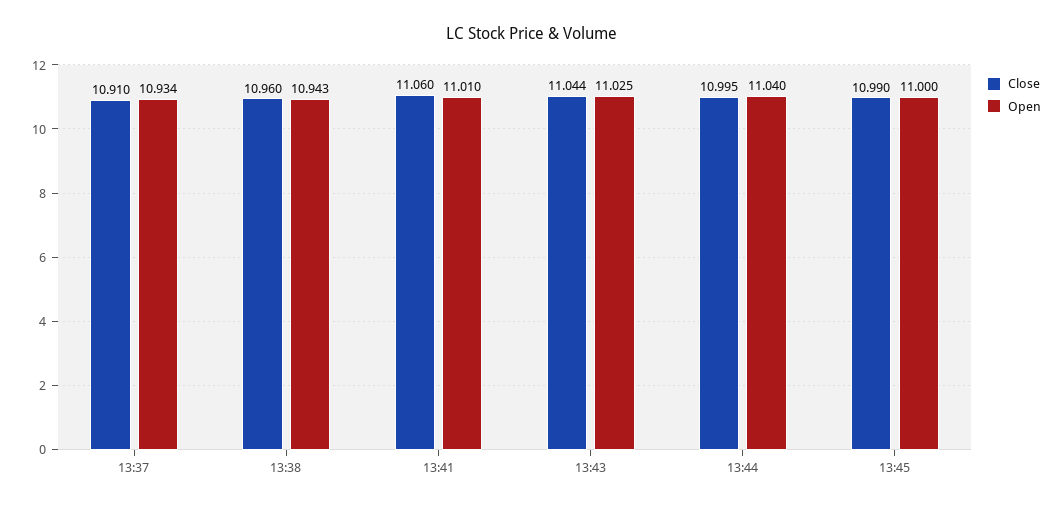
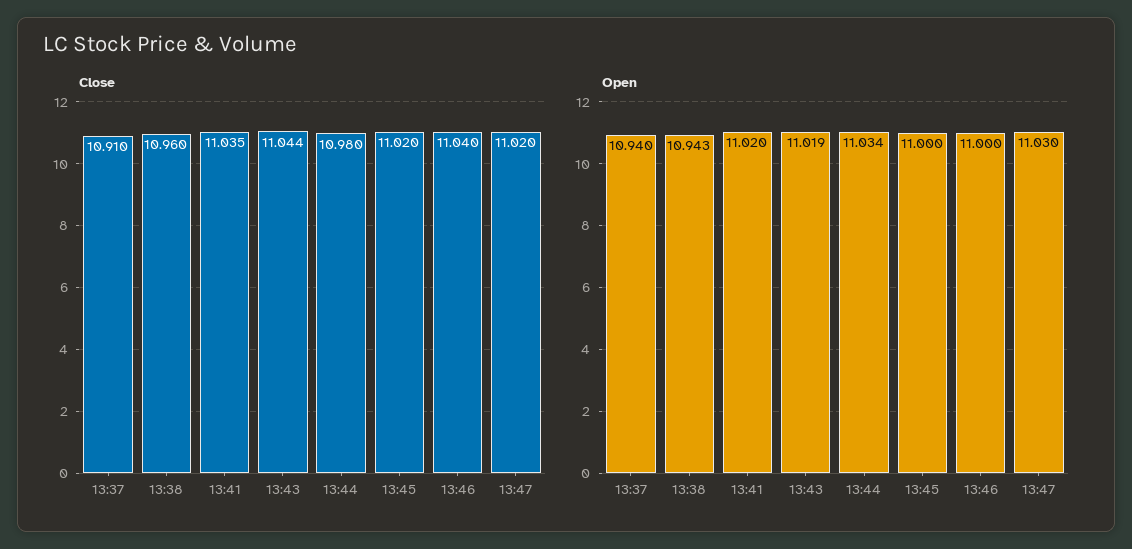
Open, 13:37: 10.934 -> 10.94
Close, 13:41: 11.06 -> 11.035
Open, 13:41: 11.01 -> 11.02
Open, 13:43: 11.025 -> 11.019
Close, 13:44: 10.995 -> 10.98
Open, 13:44: 11.04 -> 11.034
Close, 13:45: 10.99 -> 11.02
Close, 13:46: none -> 11.04
Close, 13:47: none -> 11.02
Open, 13:46: none -> 11
Open, 13:47: none -> 11.03

